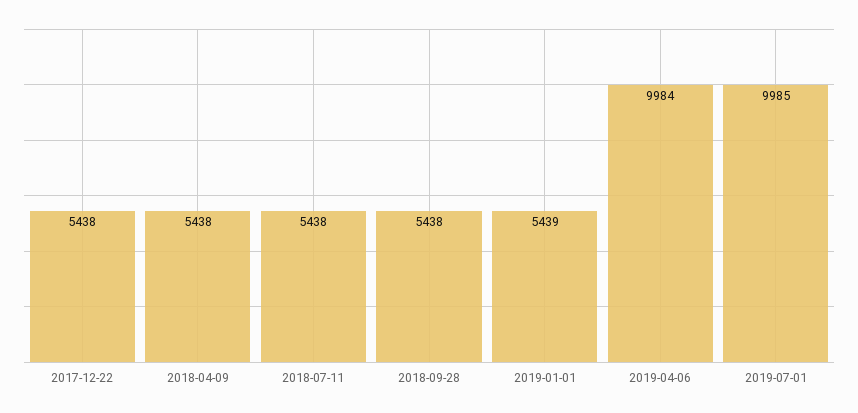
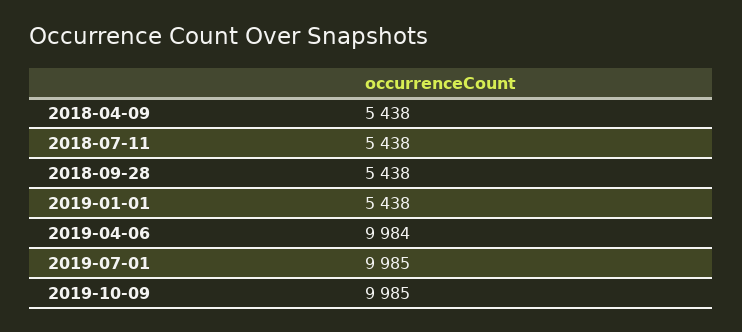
2017-12-22: 5438 -> none
2019-01-01: 5439 -> 5438
2019-10-09: none -> 9985

